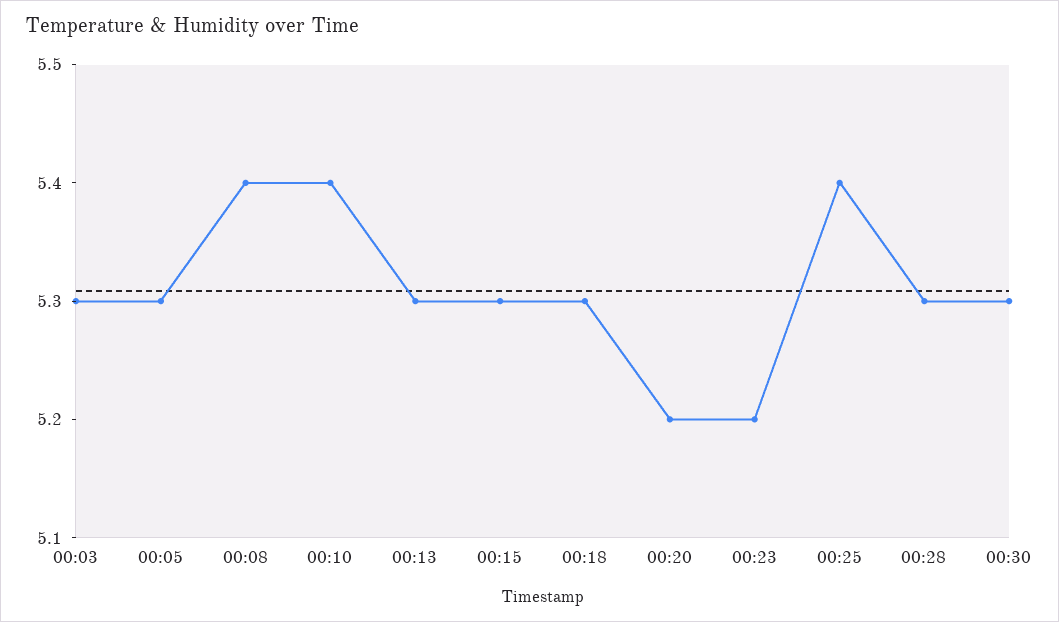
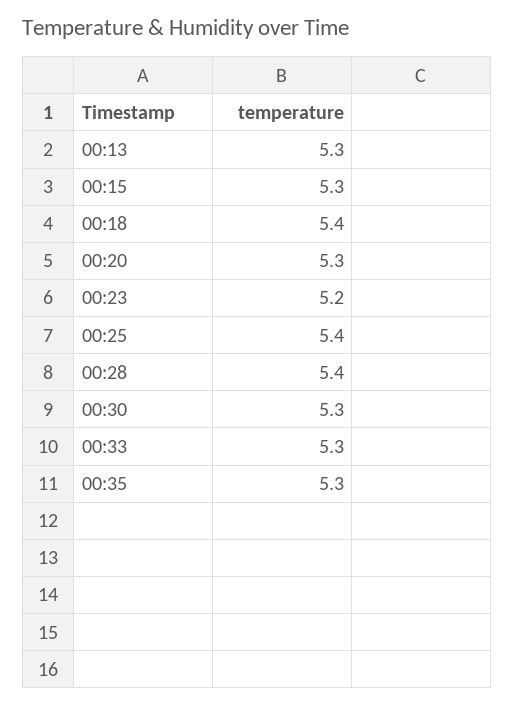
00:03: 5.3 -> none
00:05: 5.3 -> none
00:08: 5.4 -> none
00:10: 5.4 -> none
00:18: 5.3 -> 5.4
00:20: 5.2 -> 5.3
00:28: 5.3 -> 5.4
00:33: none -> 5.3
00:35: none -> 5.3

